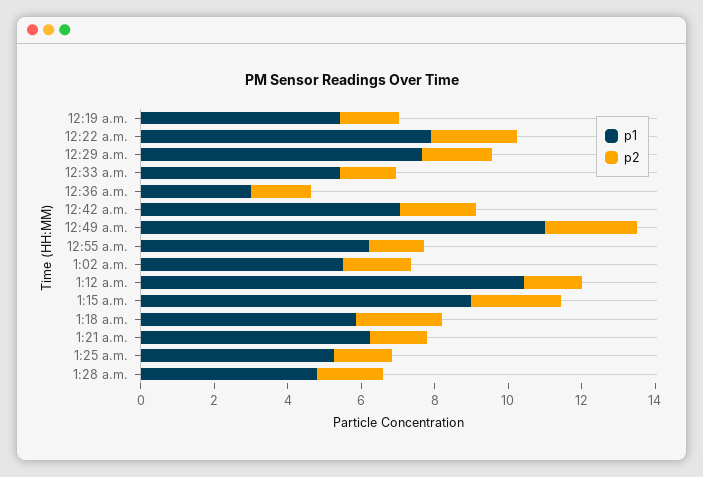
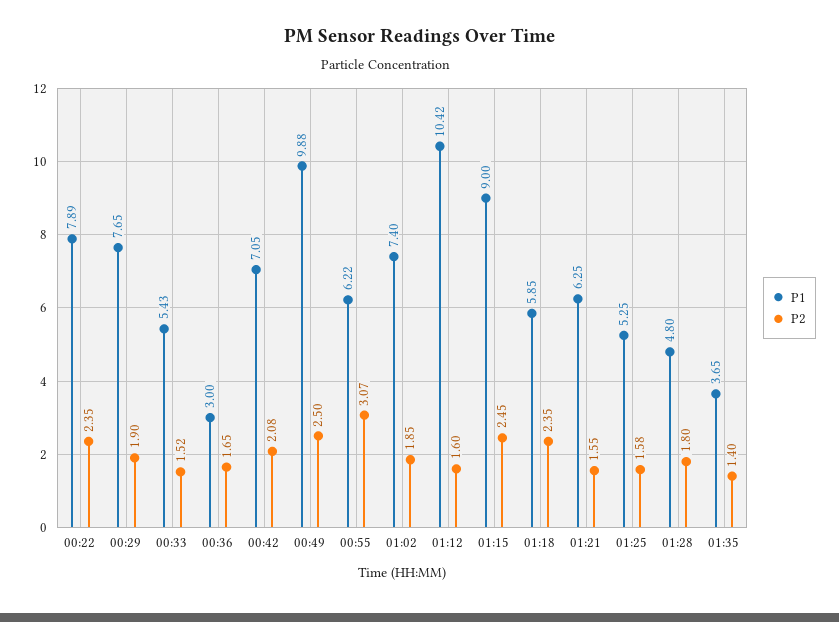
p1, 12:19 a.m.: 5.5 -> none
p2, 12:19 a.m.: 1.5 -> none
p1, 12:49 a.m.: 11 -> 9.88
p2, 12:55 a.m.: 1.5 -> 3.07
p1, 1:02 a.m.: 5.5 -> 7.4
p1, 01:35: none -> 3.65
p2, 01:35: none -> 1.4

